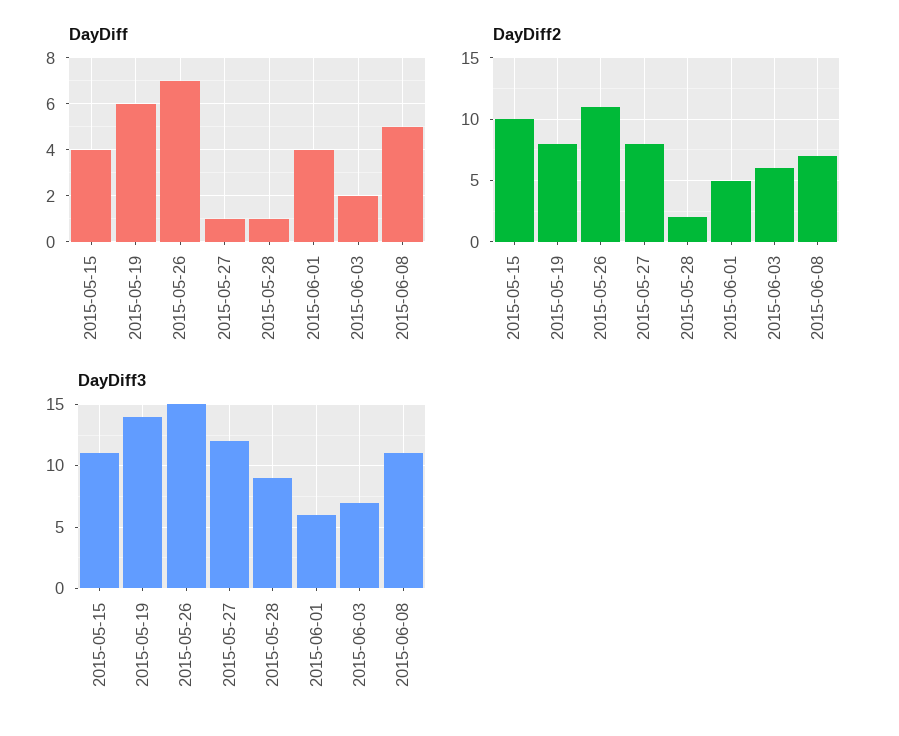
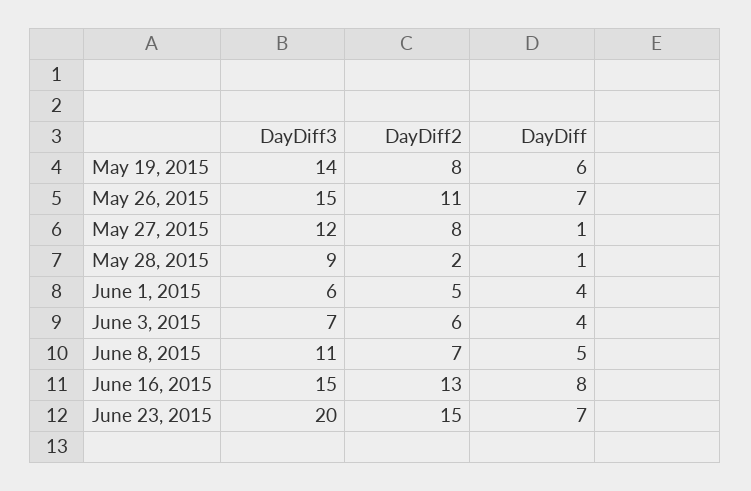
DayDiff, 2015-05-15: 4 -> none
DayDiff, 2015-06-03: 2 -> 4
DayDiff2, 2015-05-15: 10 -> none
DayDiff3, 2015-05-15: 11 -> none
DayDiff3, June 16, 2015: none -> 15
DayDiff2, June 16, 2015: none -> 13
DayDiff, June 16, 2015: none -> 8
DayDiff3, June 23, 2015: none -> 20
DayDiff2, June 23, 2015: none -> 15
DayDiff, June 23, 2015: none -> 7

